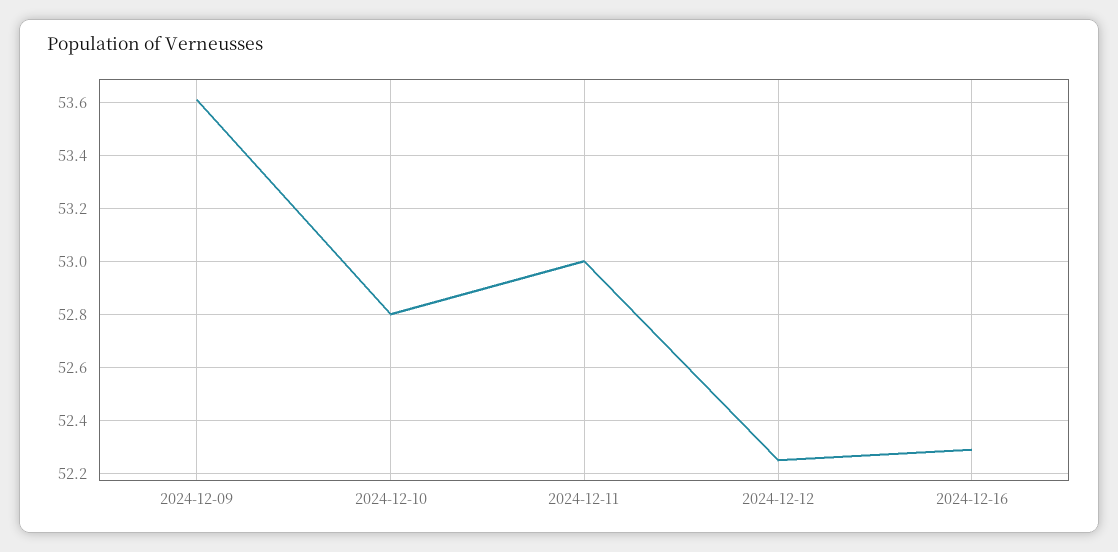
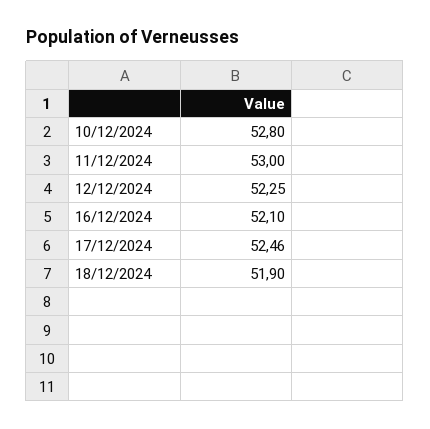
2024-12-09: 53.6 -> none
2024-12-16: 52.3 -> 52.1
17/12/2024: none -> 52.46
18/12/2024: none -> 51.9

